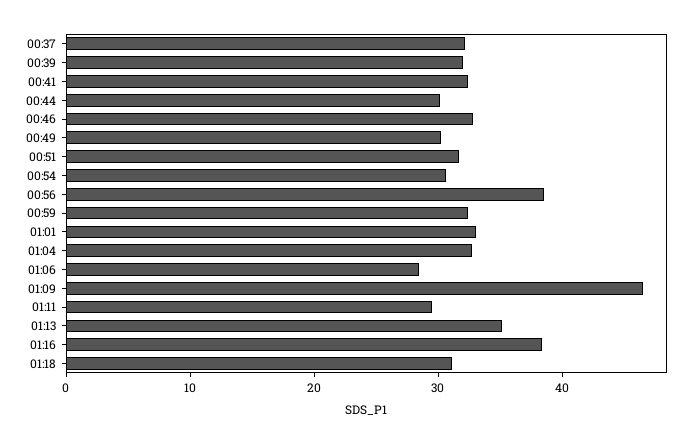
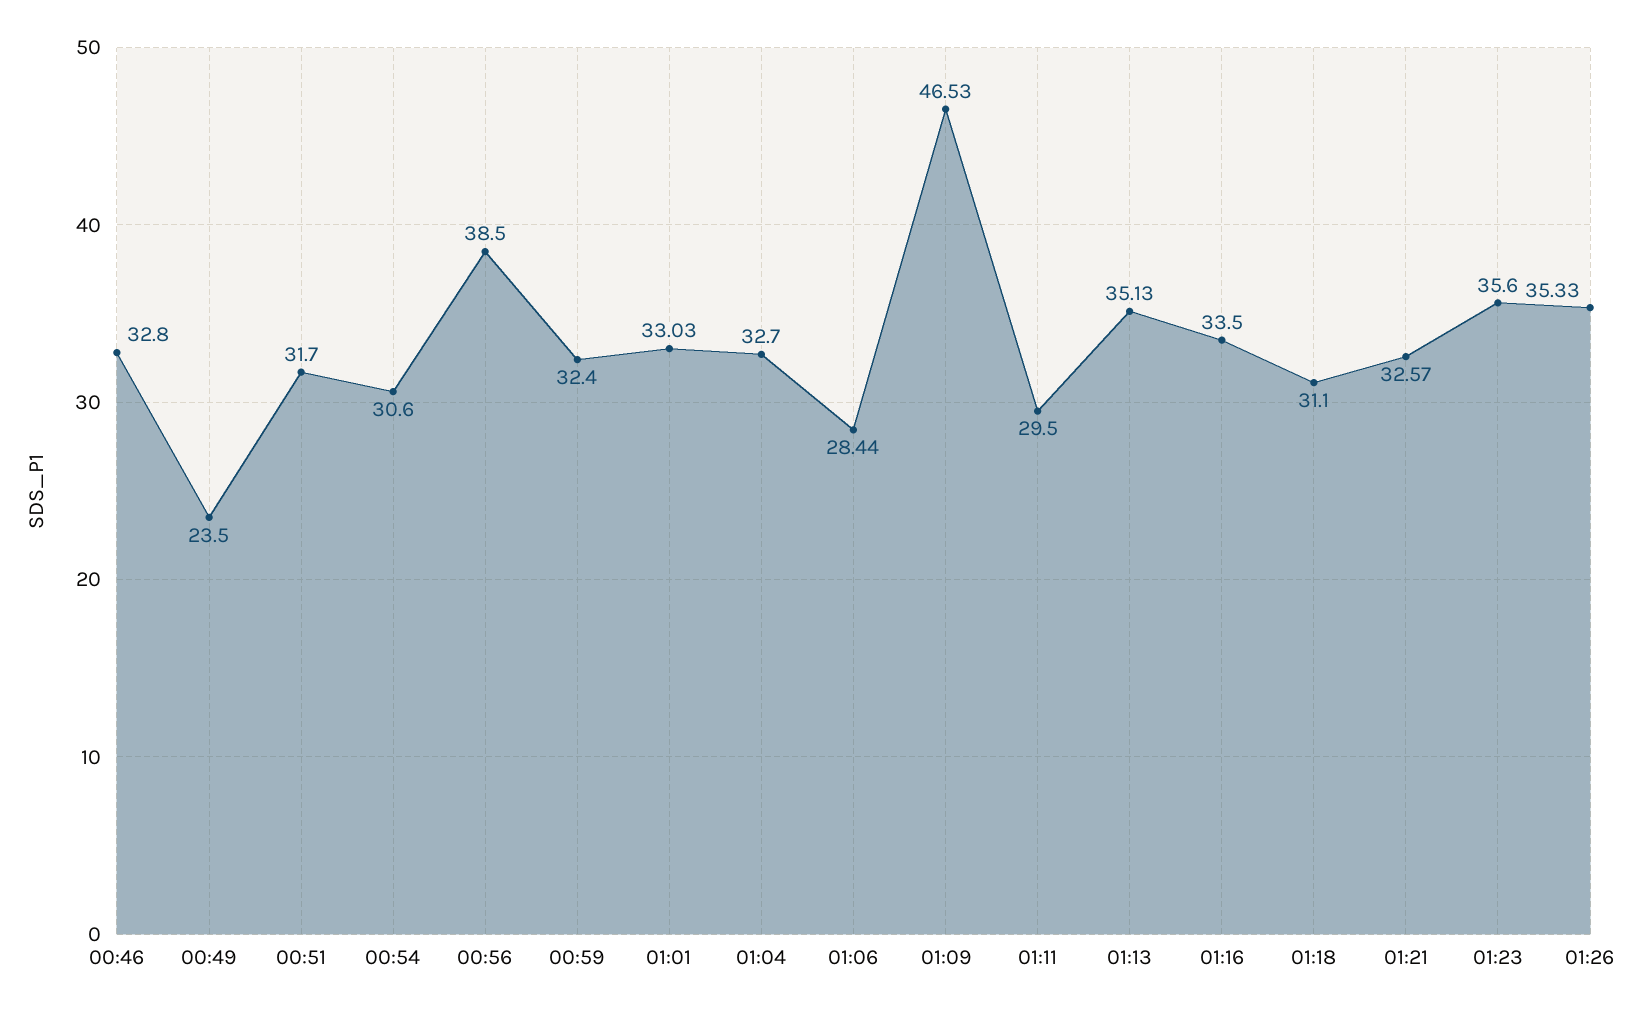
00:37: 32 -> none
00:39: 32 -> none
00:41: 32 -> none
00:44: 30 -> none
00:49: 30 -> 23.5
01:16: 38 -> 33.5
01:21: none -> 32.57
01:23: none -> 35.6
01:26: none -> 35.33

